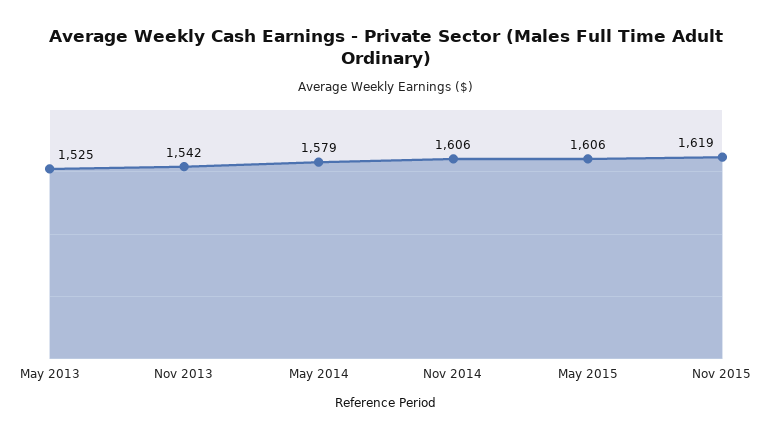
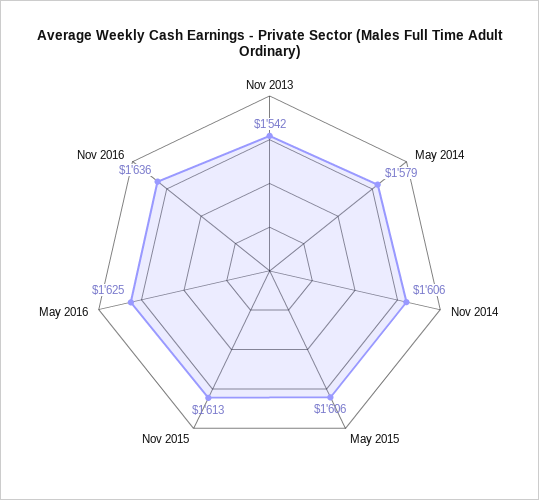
May 2013: 1525 -> none
Nov 2015: 1619 -> 1613
May 2016: none -> 1625
Nov 2016: none -> 1636

